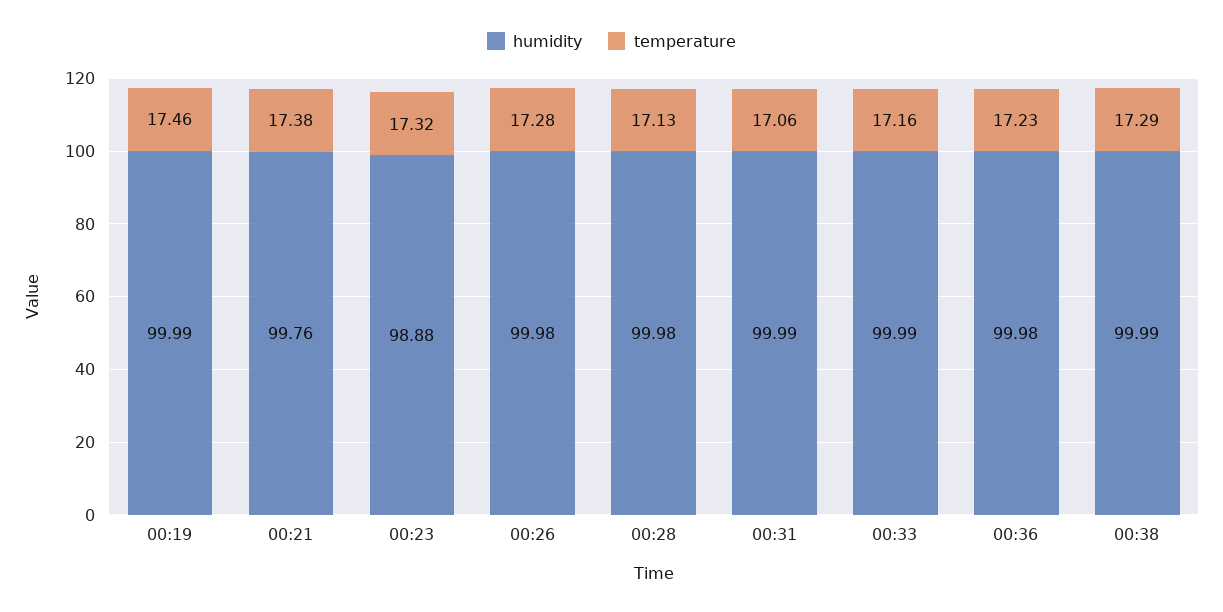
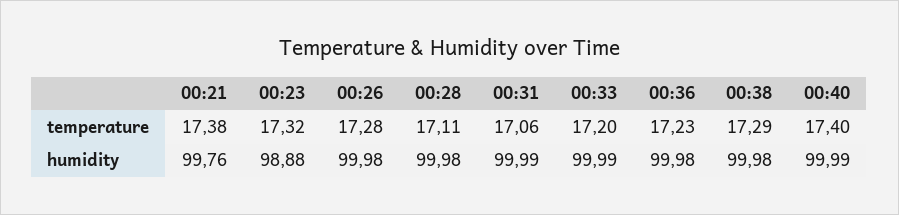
humidity, 00:19: 99.99 -> none
temperature, 00:19: 17.46 -> none
temperature, 00:28: 17.13 -> 17.11
temperature, 00:33: 17.16 -> 17.2
humidity, 00:38: 99.99 -> 99.98
temperature, 00:40: none -> 17.4
humidity, 00:40: none -> 99.99

